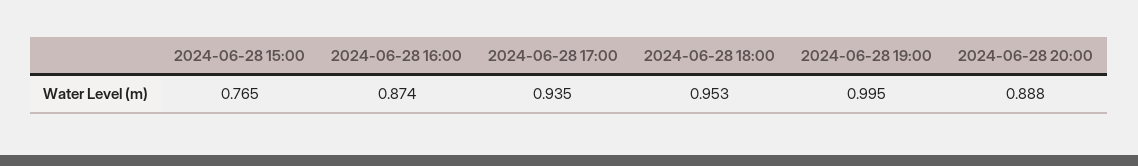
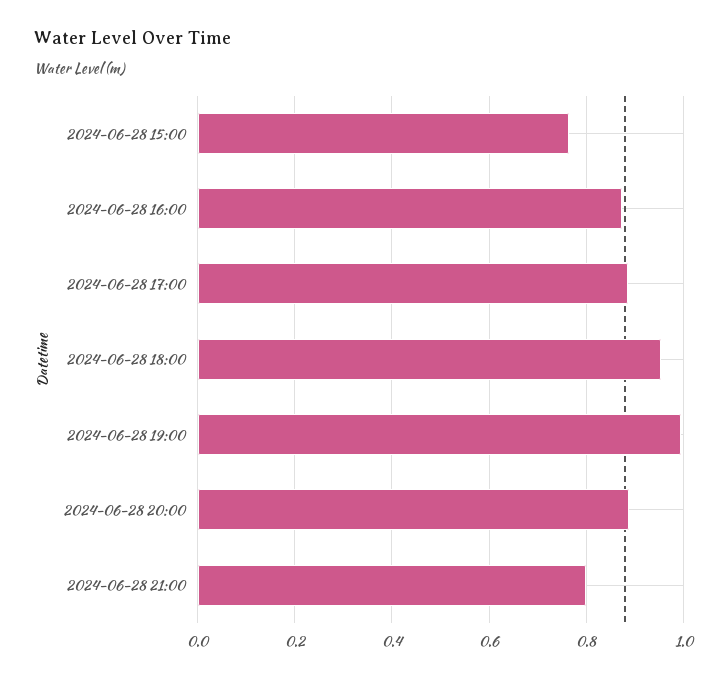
2024-06-28 17:00: 0.935 -> 0.88
2024-06-28 21:00: none -> 0.8

